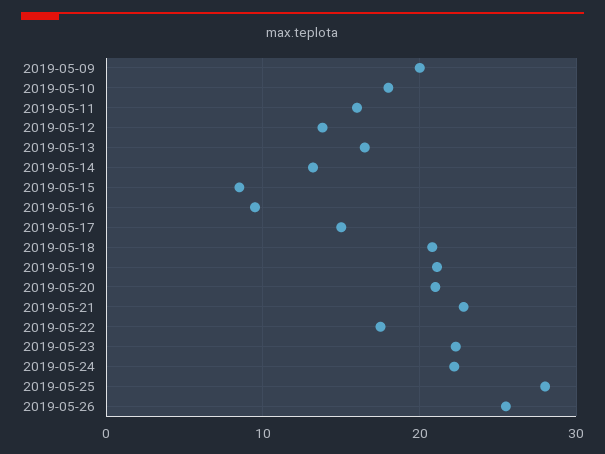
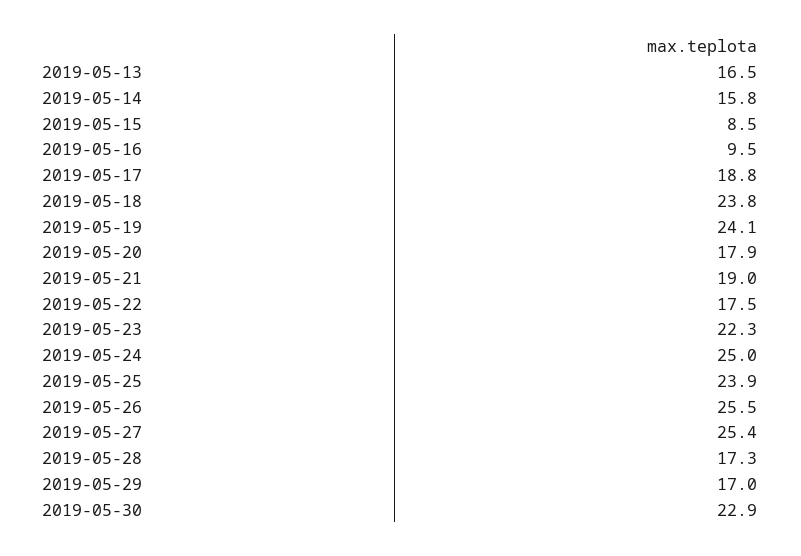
2019-05-09: 20 -> none
2019-05-10: 18 -> none
2019-05-11: 16 -> none
2019-05-12: 14 -> none
2019-05-14: 13 -> 15.8
2019-05-17: 15 -> 18.8
2019-05-18: 21 -> 23.8
2019-05-19: 21 -> 24.1
2019-05-20: 21 -> 17.9
2019-05-21: 23 -> 19
2019-05-24: 22 -> 25
2019-05-25: 28 -> 23.9
2019-05-27: none -> 25.4
2019-05-28: none -> 17.3
2019-05-29: none -> 17
2019-05-30: none -> 22.9

